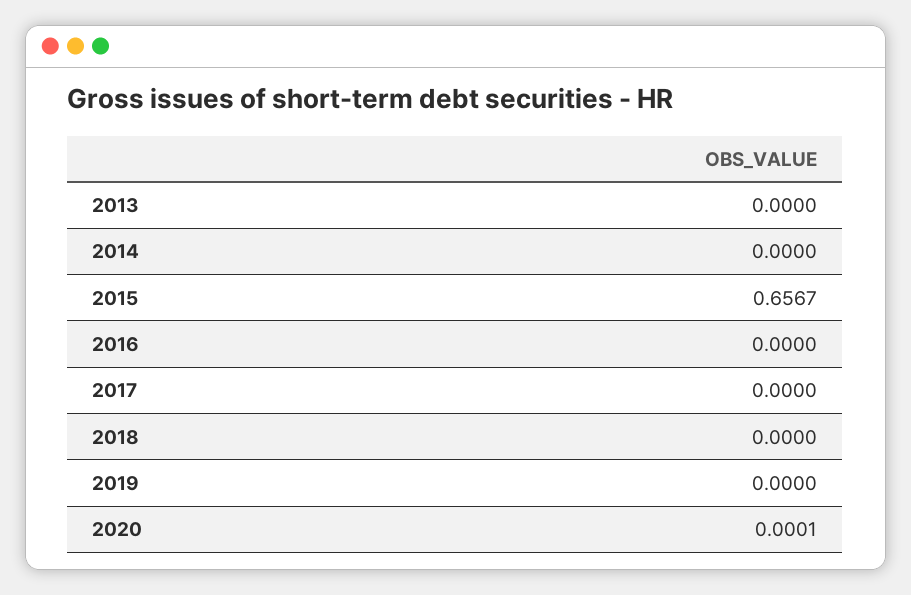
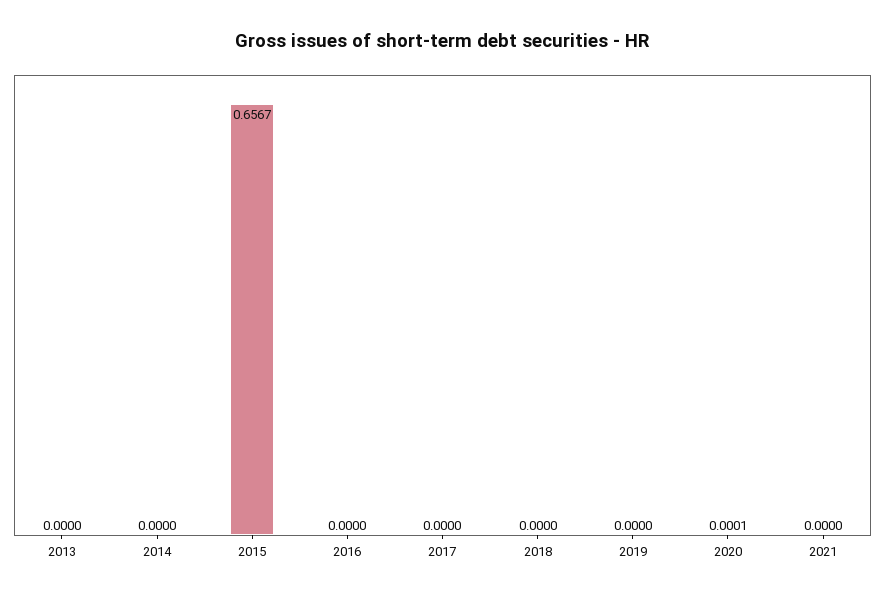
2021: none -> 0

